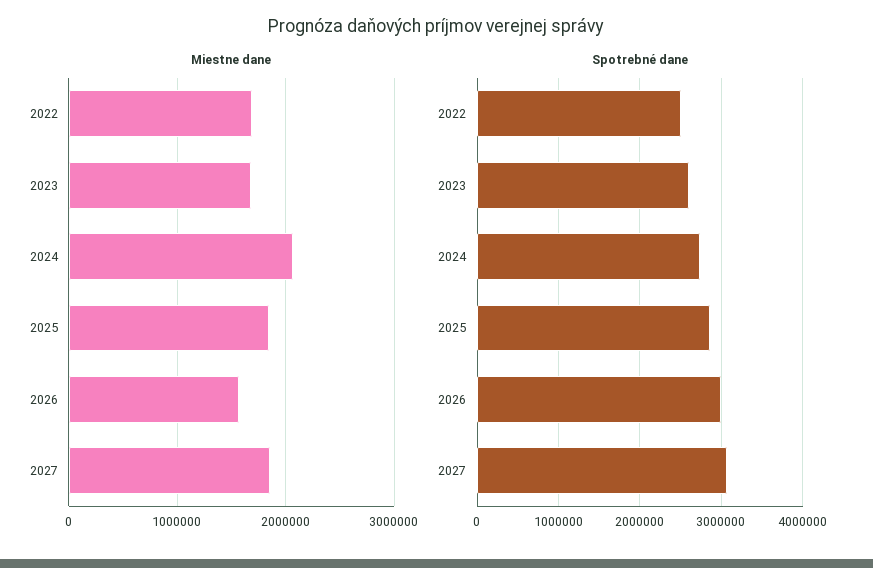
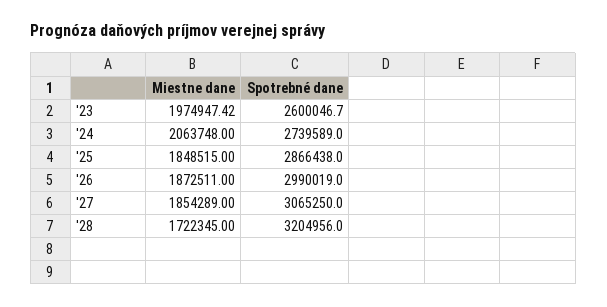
Miestne dane, 2022: 1700000 -> none
Miestne dane, 2023: 1700000 -> 1974947.42
Miestne dane, 2026: 1600000 -> 1872511
Spotrebné dane, 2022: 2500000 -> none
Miestne dane, '28: none -> 1722345
Spotrebné dane, '28: none -> 3204956

